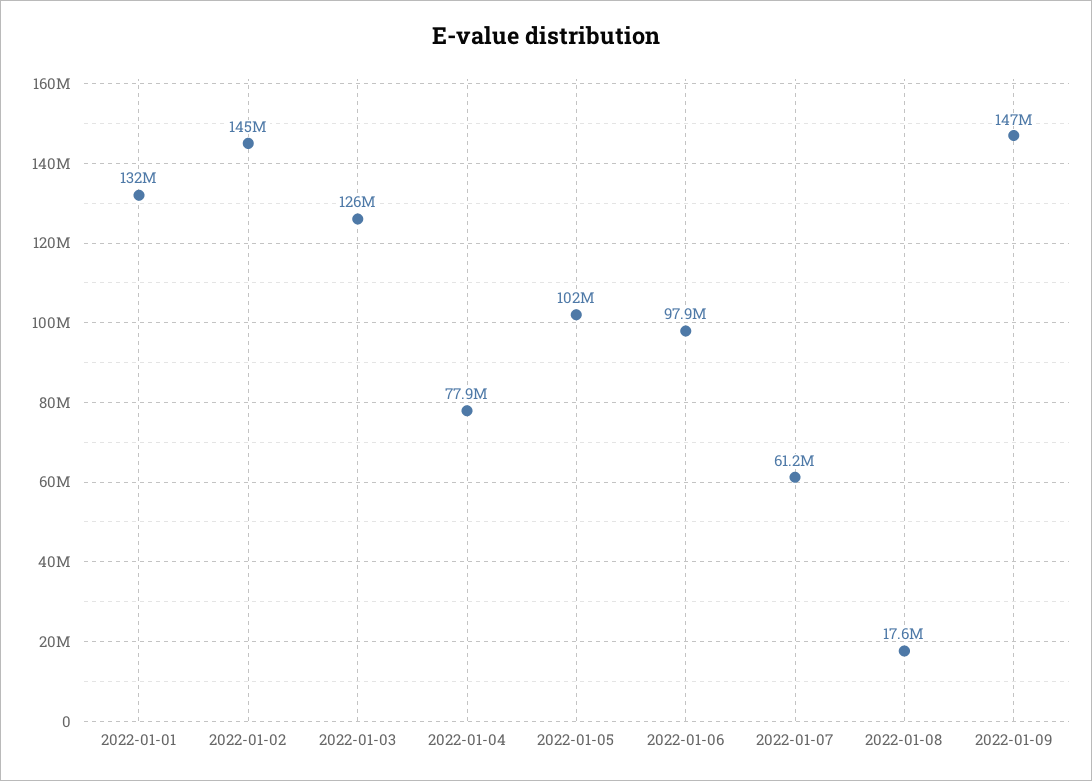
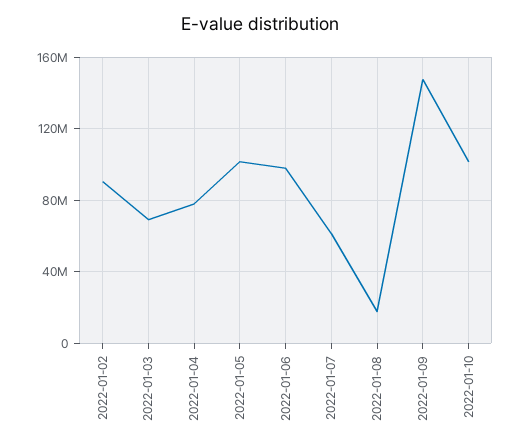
2022-01-01: 132000000 -> none
2022-01-02: 145000000 -> 90000000
2022-01-03: 126000000 -> 70000000
2022-01-10: none -> 100000000

